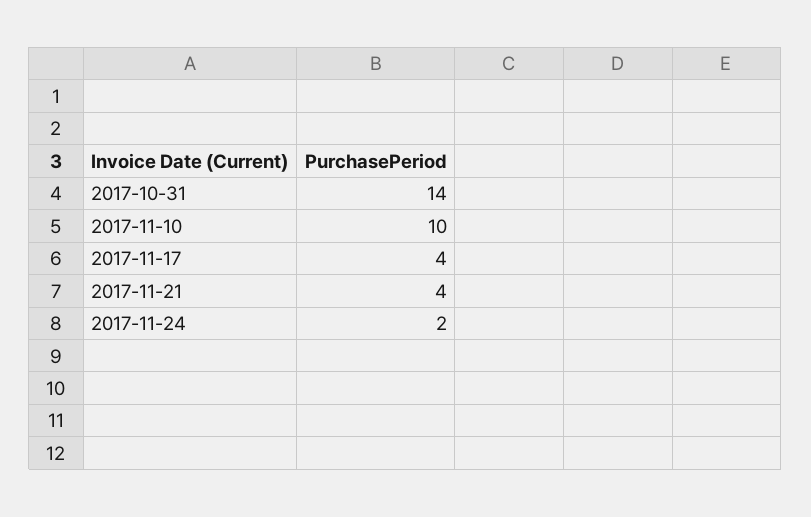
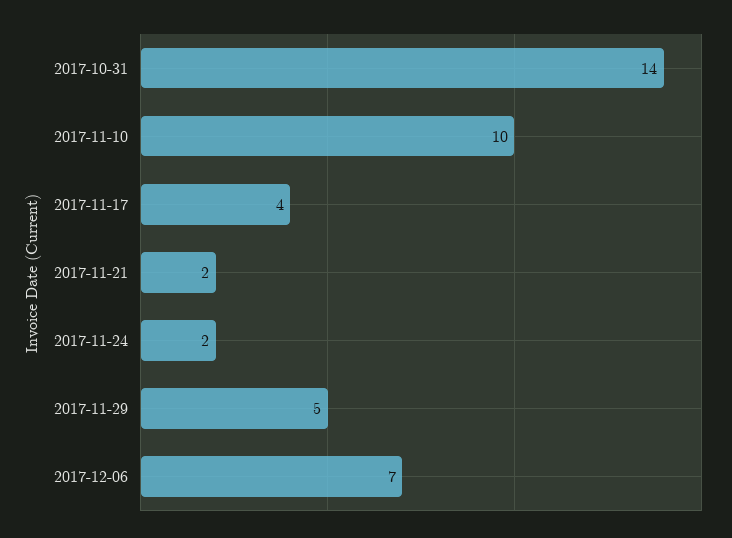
2017-11-21: 4 -> 2
2017-11-29: none -> 5
2017-12-06: none -> 7

